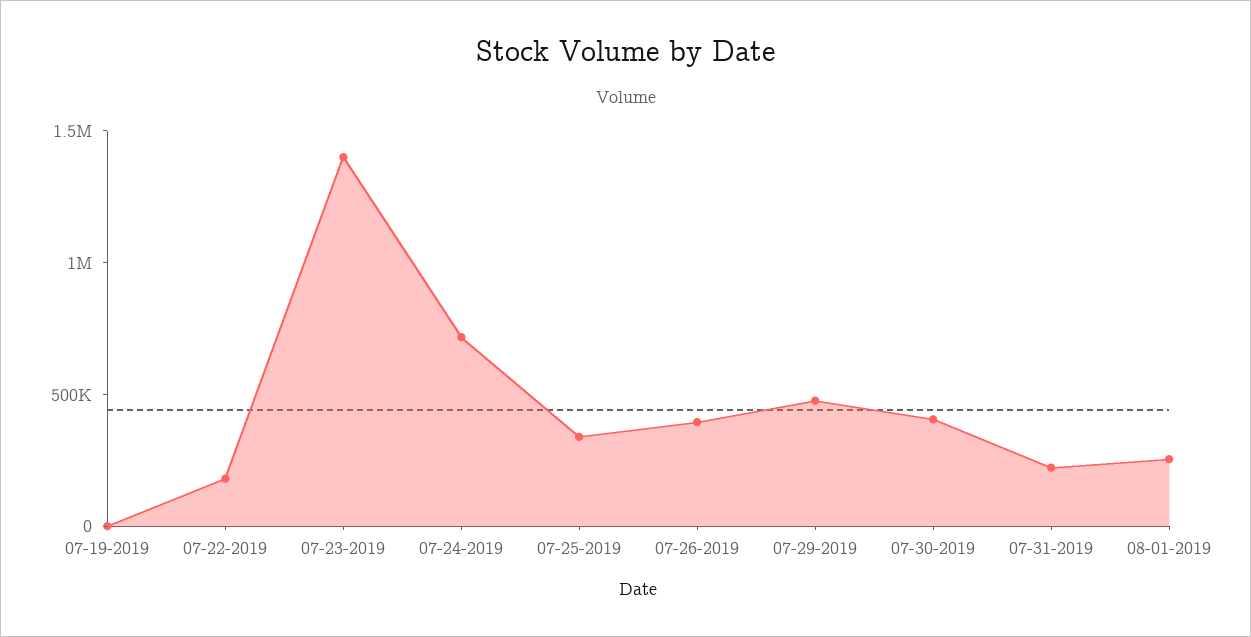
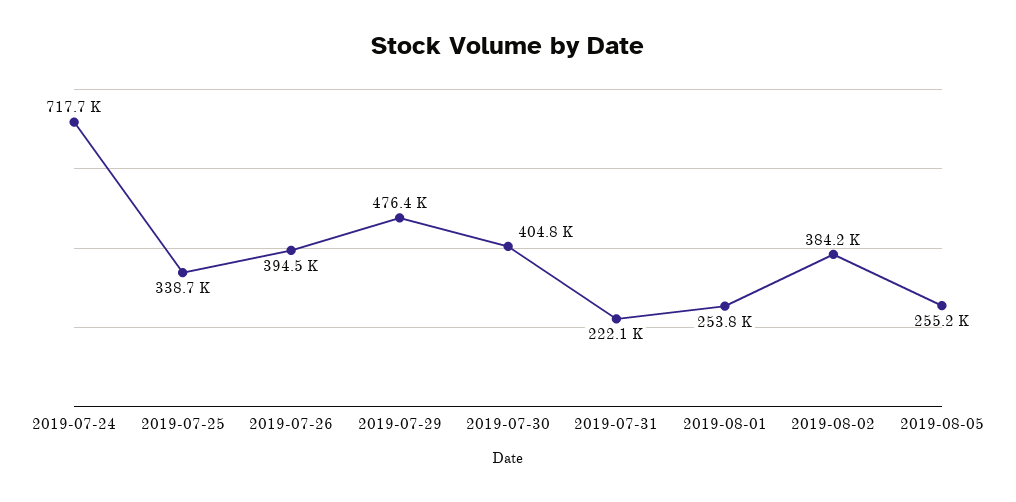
07-19-2019: 0 -> none
07-22-2019: 200000 -> none
07-23-2019: 1400000 -> none
2019-08-02: none -> 384200
2019-08-05: none -> 255200

